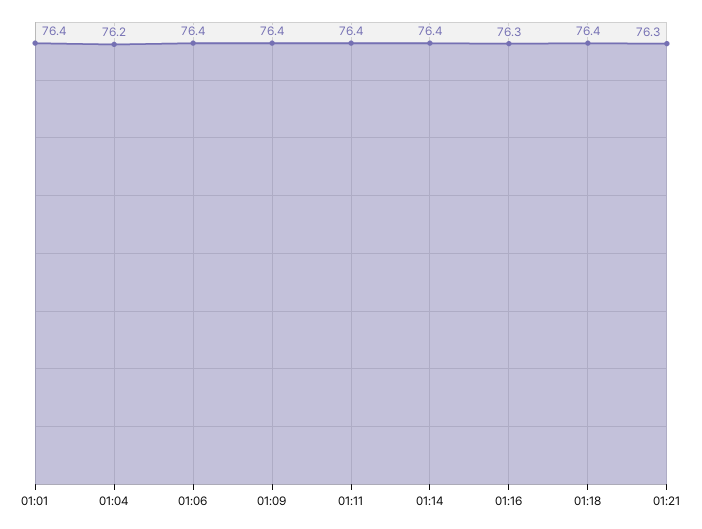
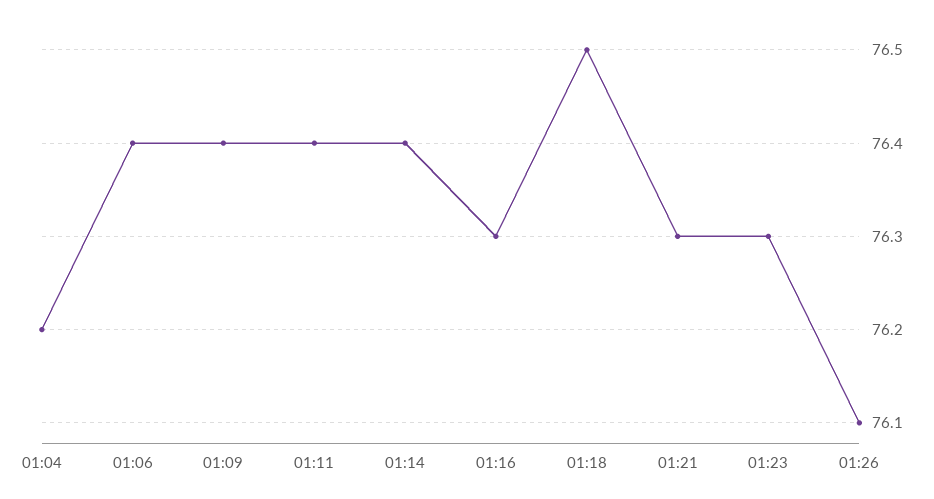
01:01: 76.4 -> none
01:18: 76.4 -> 76.5
01:23: none -> 76.3
01:26: none -> 76.1

